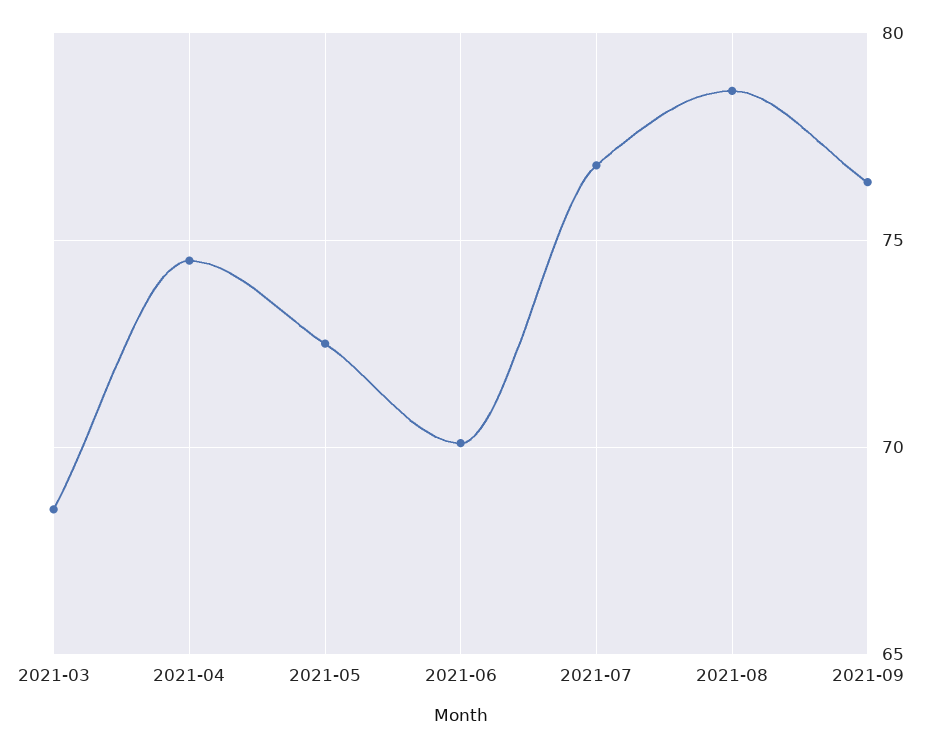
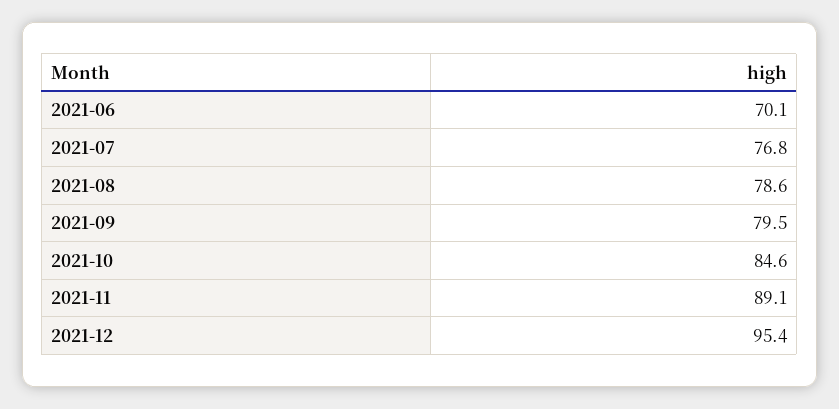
2021-03: 68.5 -> none
2021-04: 74.5 -> none
2021-05: 72.5 -> none
2021-09: 76.5 -> 79.5
2021-10: none -> 84.6
2021-11: none -> 89.1
2021-12: none -> 95.4

